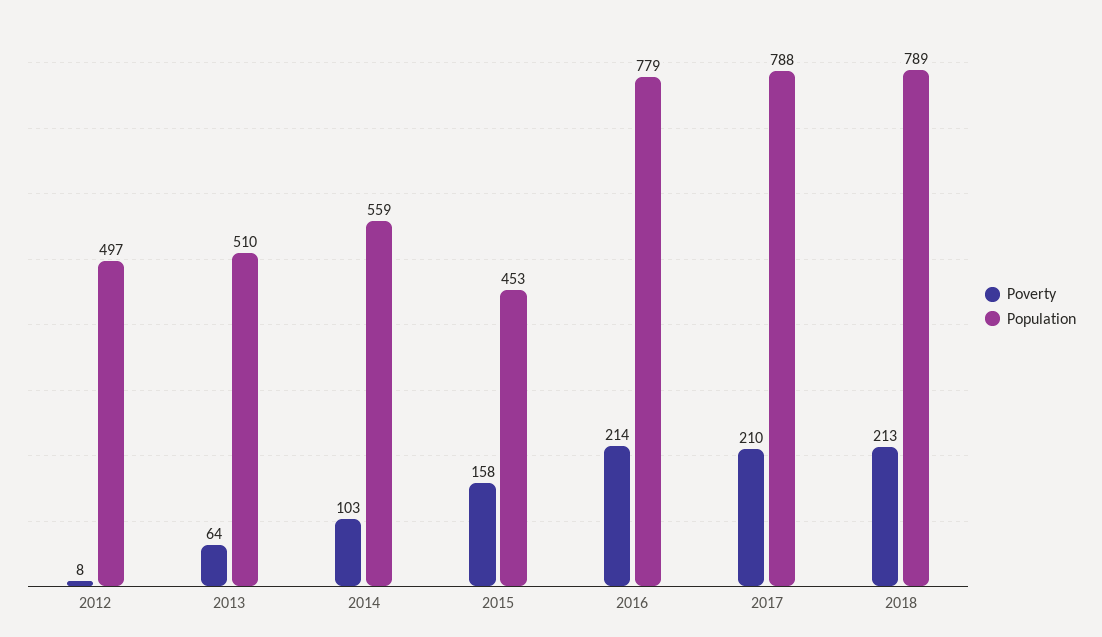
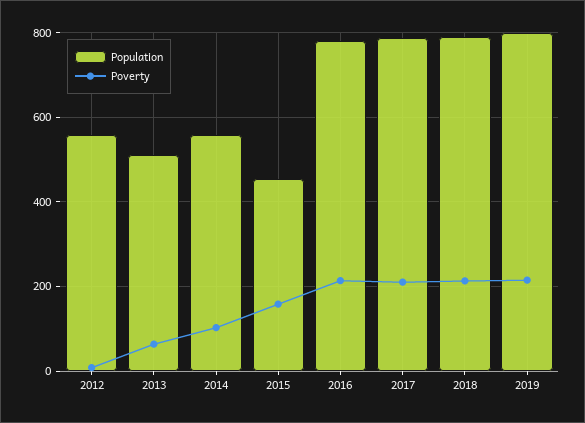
Population, 2012: 497 -> 560
Population, 2019: none -> 800
Poverty, 2019: none -> 220

